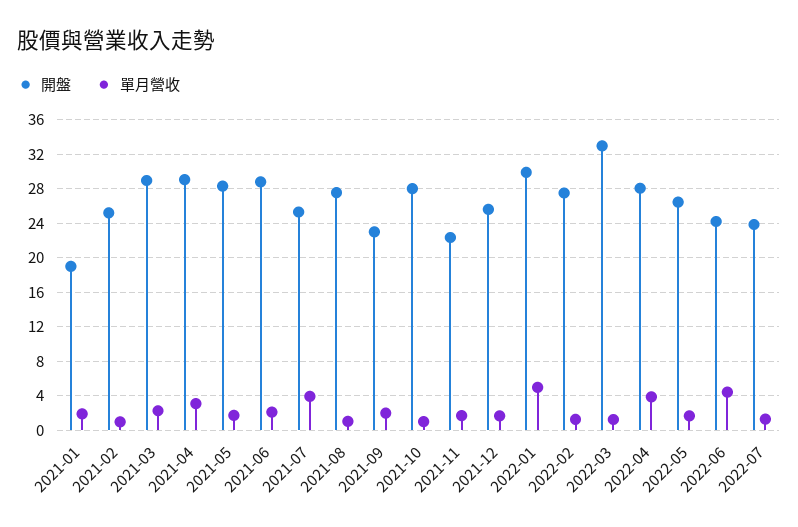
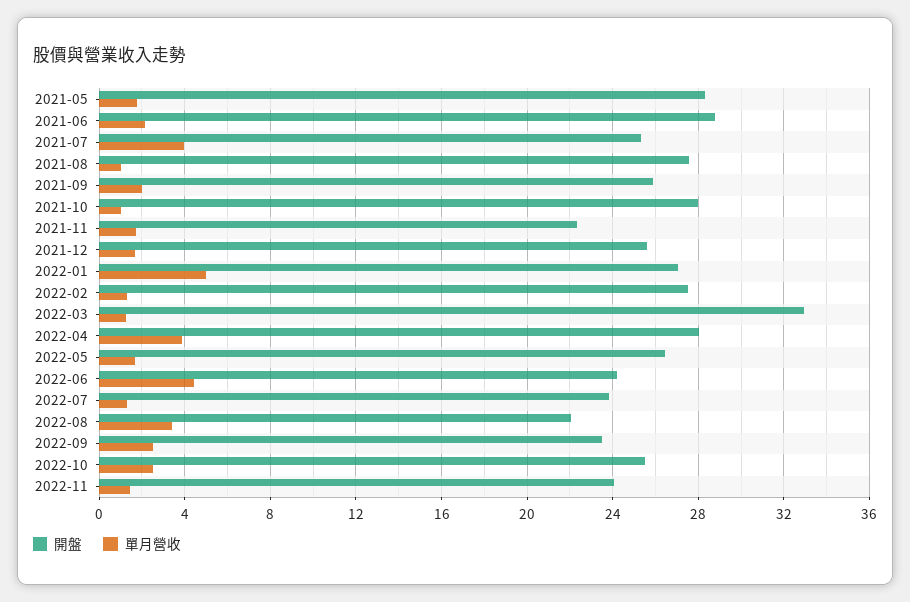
開盤, 2021-01: 19 -> none
單月營收, 2021-01: 2 -> none
開盤, 2021-02: 25 -> none
單月營收, 2021-02: 1 -> none
開盤, 2021-03: 29 -> none
單月營收, 2021-03: 2 -> none
開盤, 2021-04: 29 -> none
單月營收, 2021-04: 3 -> none
開盤, 2021-09: 23 -> 26
開盤, 2022-01: 30 -> 27
開盤, 2022-08: none -> 22
單月營收, 2022-08: none -> 3.5
開盤, 2022-09: none -> 23.5
單月營收, 2022-09: none -> 2.5
開盤, 2022-10: none -> 25.5
單月營收, 2022-10: none -> 2.5
開盤, 2022-11: none -> 24
單月營收, 2022-11: none -> 1.5

